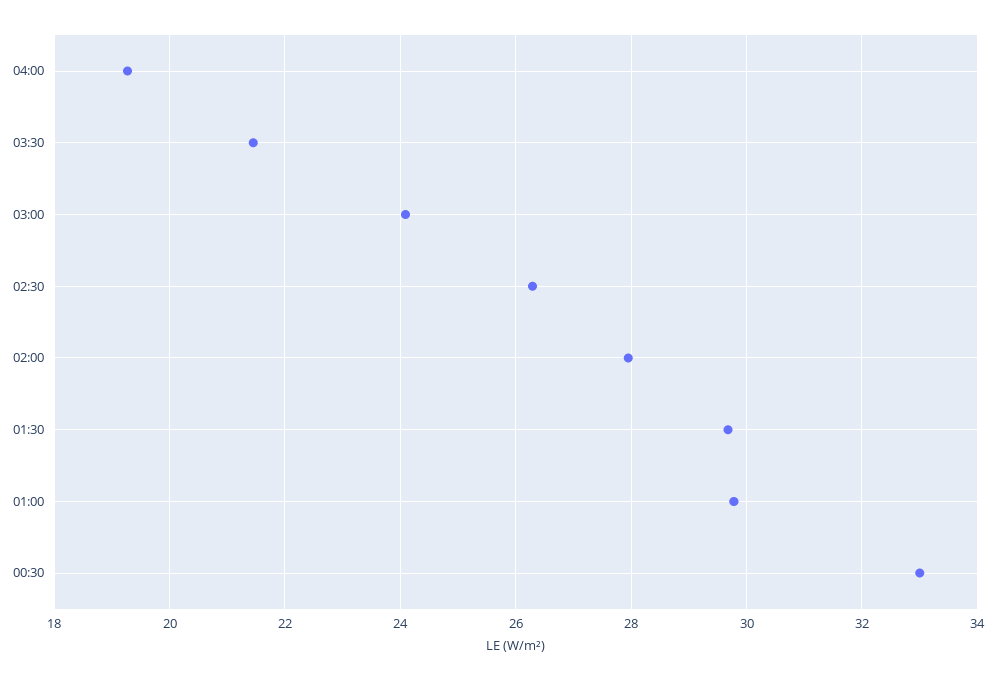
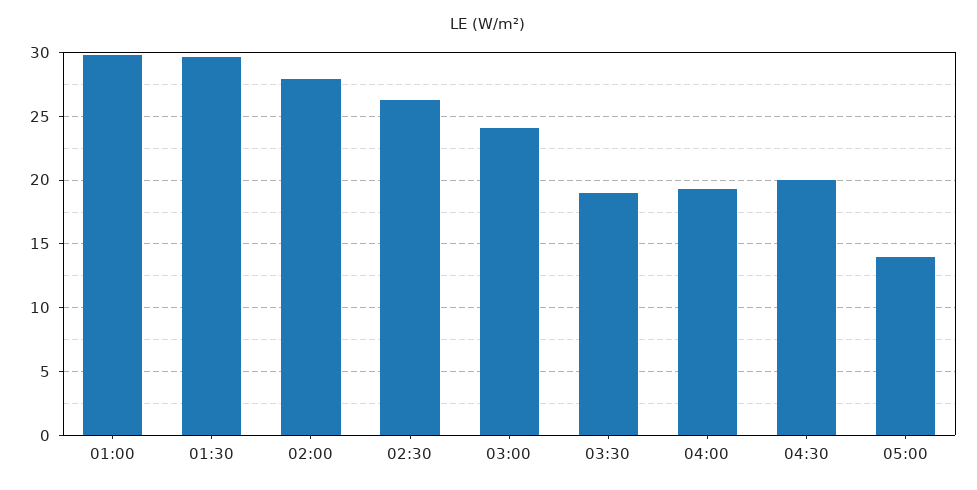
03:30: 21.4 -> 19
00:30: 33 -> none
04:30: none -> 20
05:00: none -> 14

